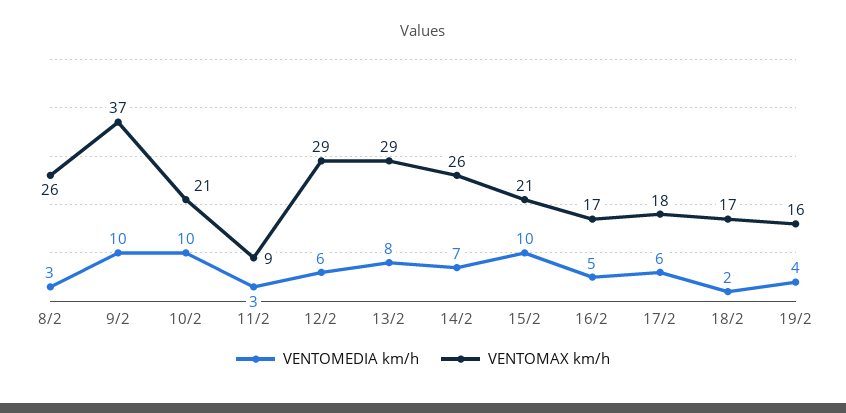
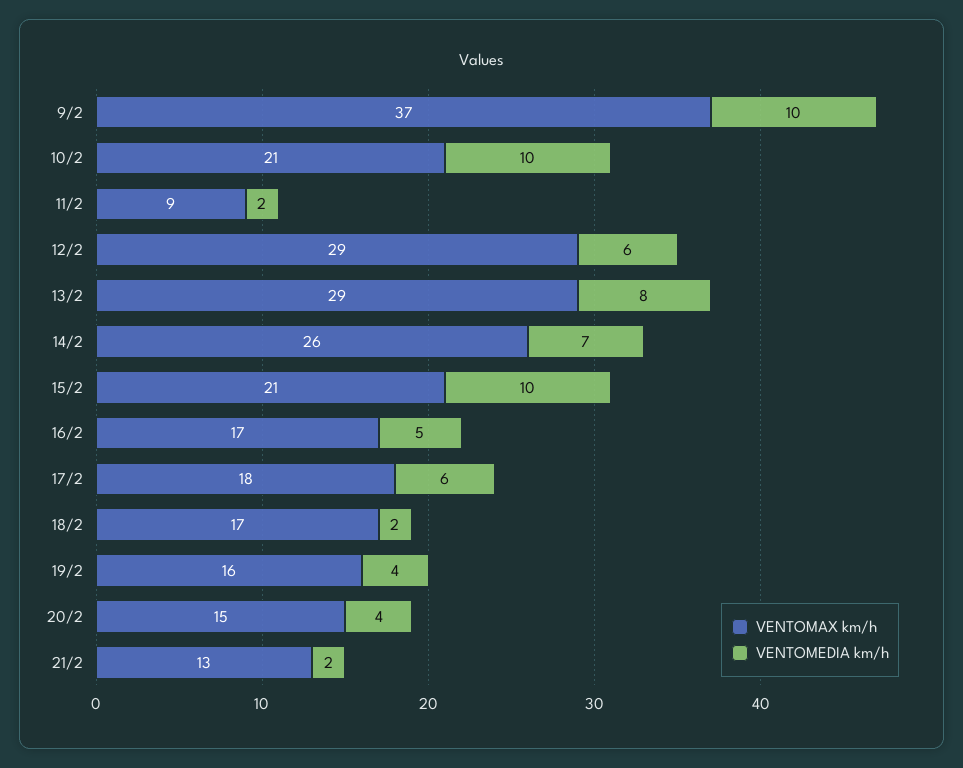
VENTOMEDIA km/h, 8/2: 3 -> none
VENTOMAX km/h, 8/2: 26 -> none
VENTOMEDIA km/h, 11/2: 3 -> 2
VENTOMAX km/h, 20/2: none -> 15
VENTOMEDIA km/h, 20/2: none -> 4
VENTOMAX km/h, 21/2: none -> 13
VENTOMEDIA km/h, 21/2: none -> 2

